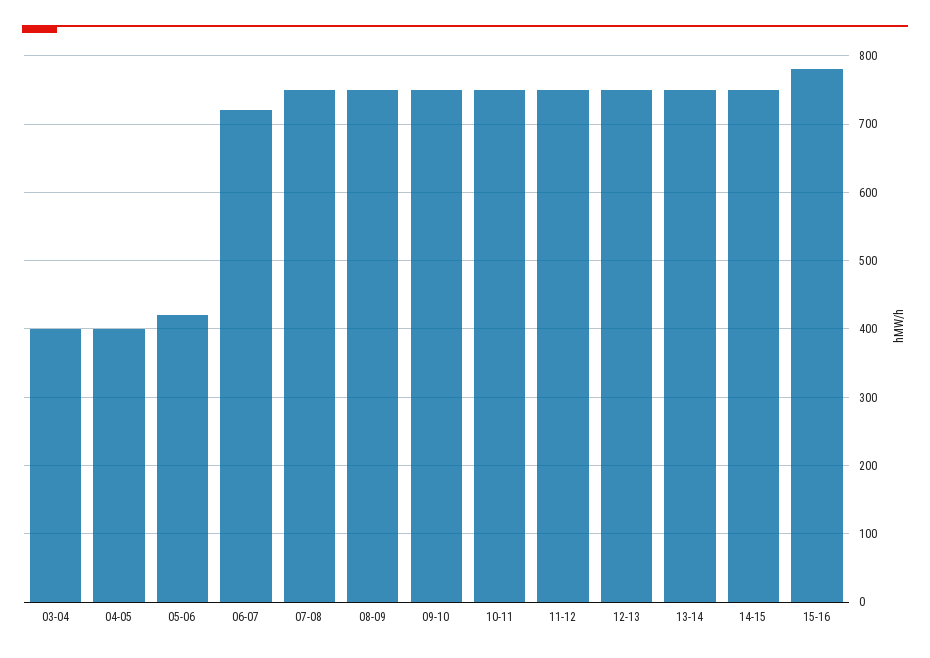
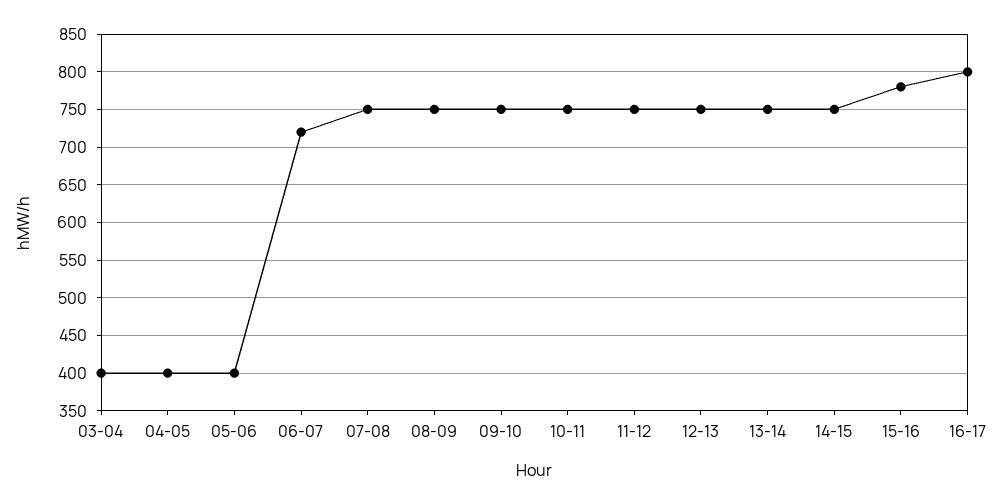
05-06: 420 -> 400
16-17: none -> 800

